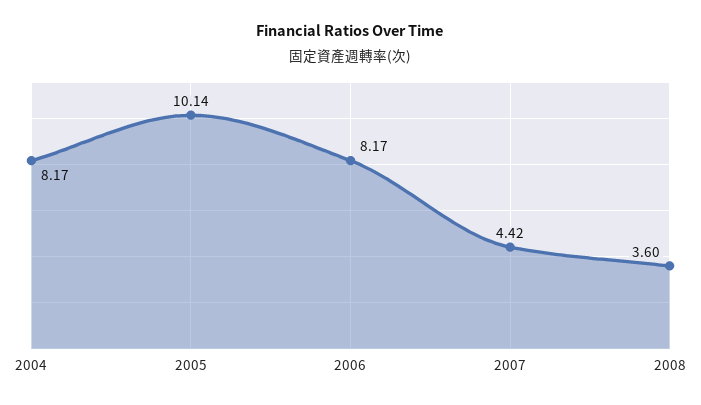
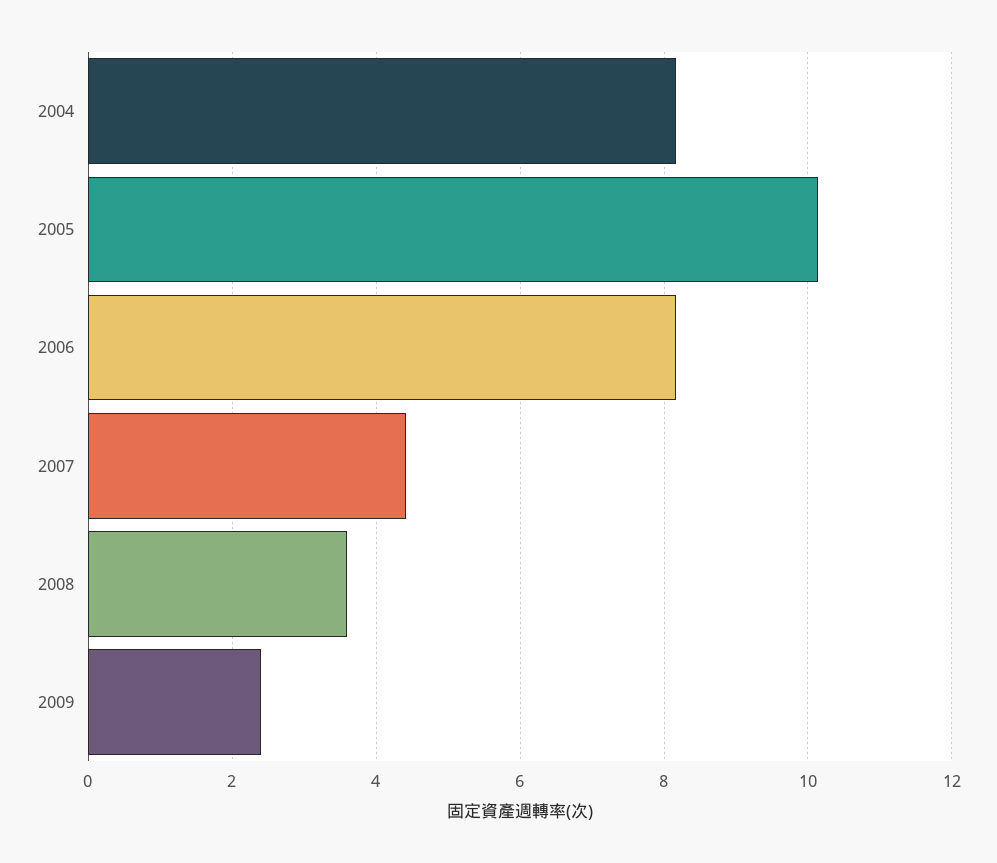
2009: none -> 2.4

